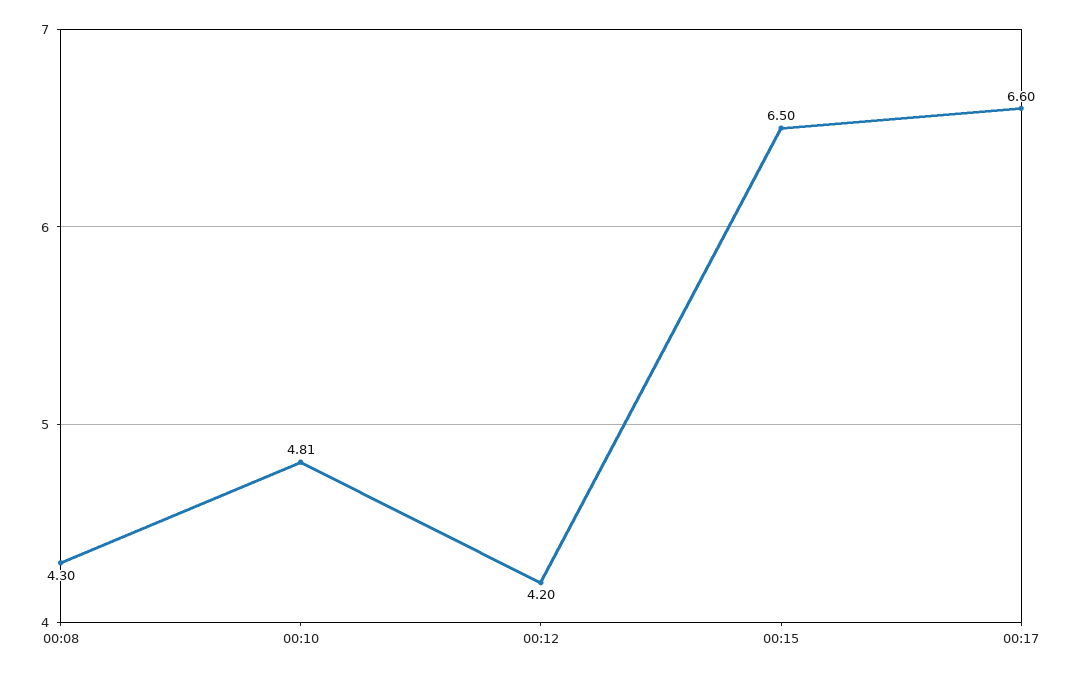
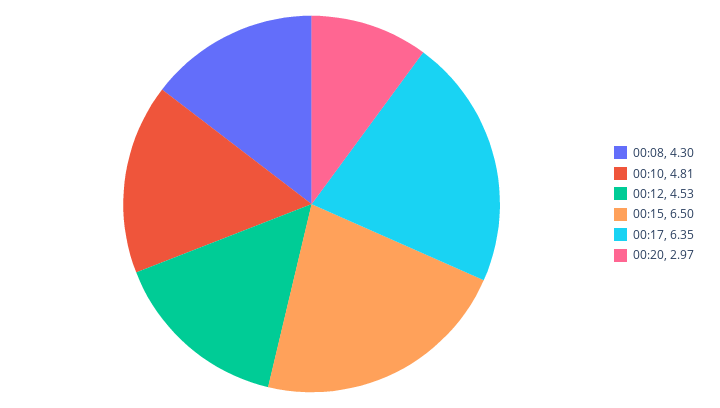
00:12: 4.2 -> 4.53
00:17: 6.6 -> 6.35
00:20: none -> 2.97

